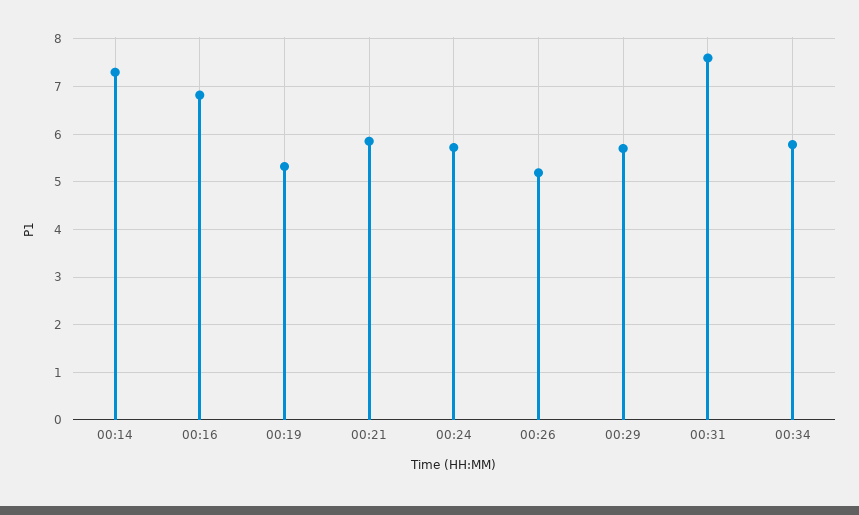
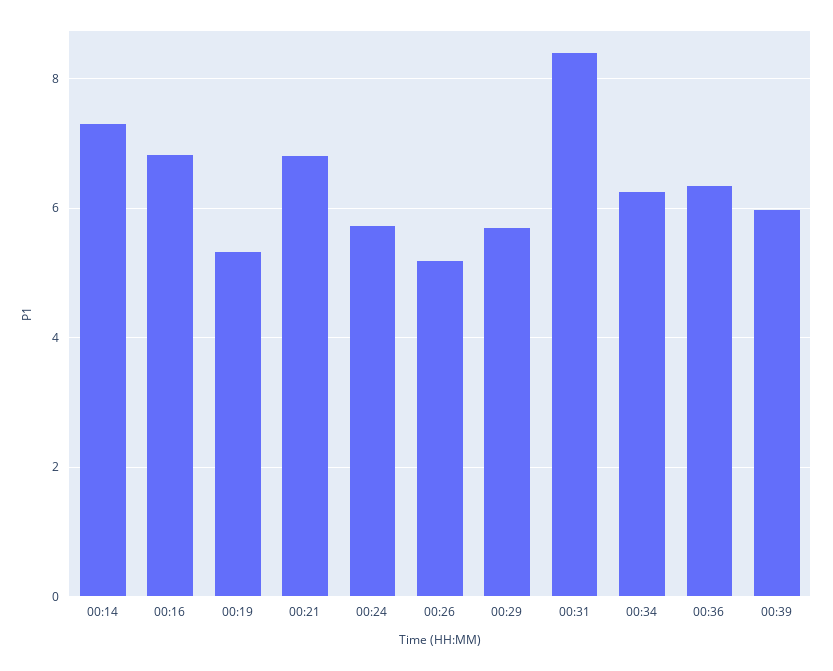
00:21: 5.8 -> 6.8
00:31: 7.6 -> 8.4
00:34: 5.8 -> 6.2
00:36: none -> 6.4
00:39: none -> 6

